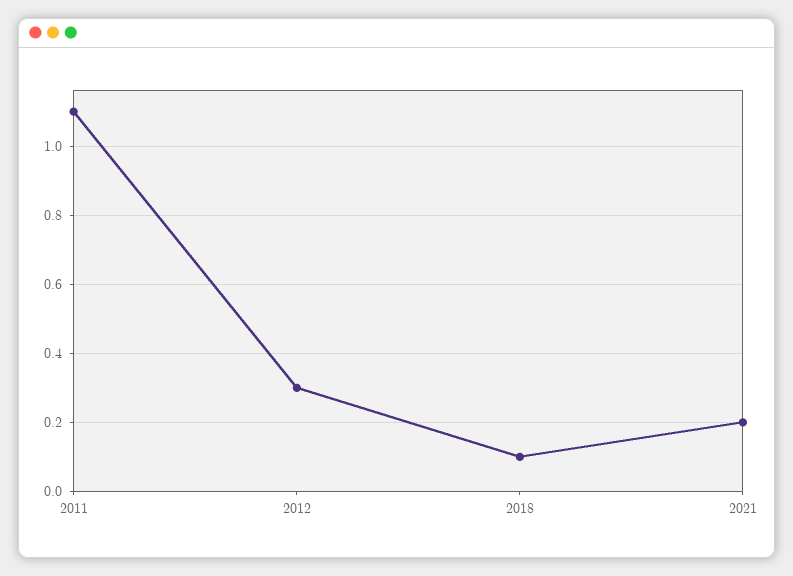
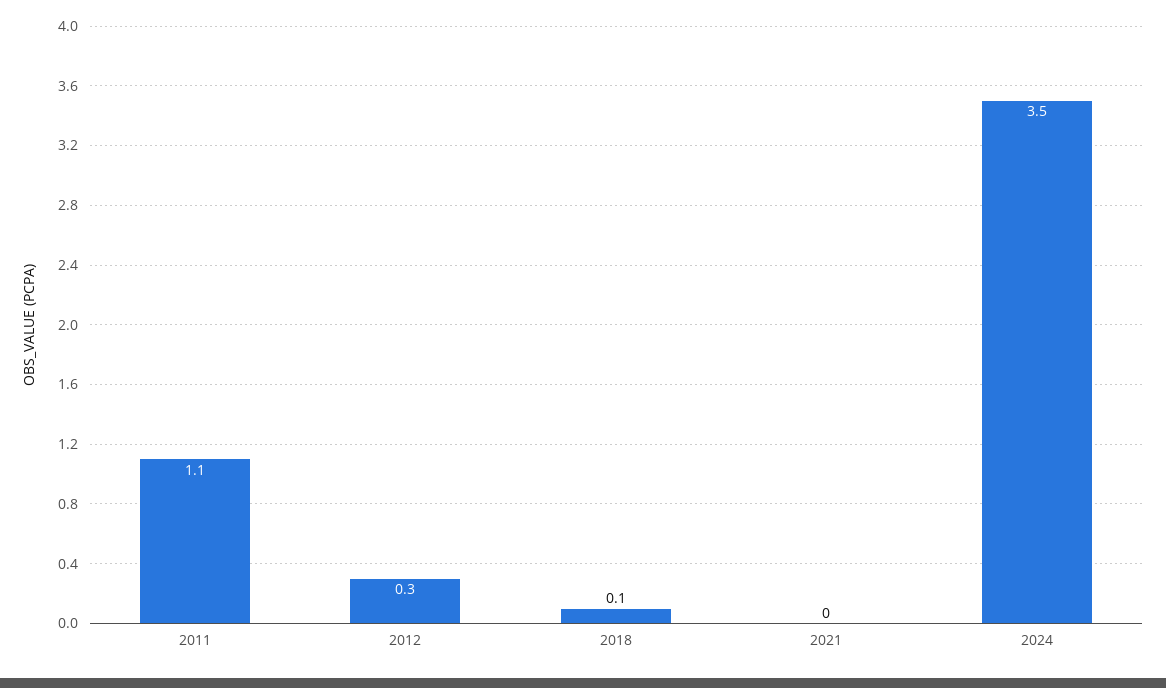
2021: 0.2 -> 0
2024: none -> 3.5

